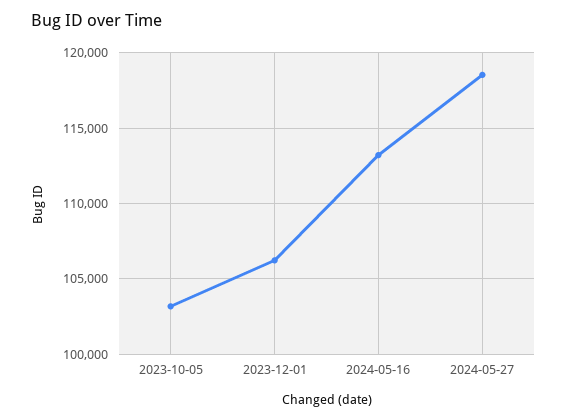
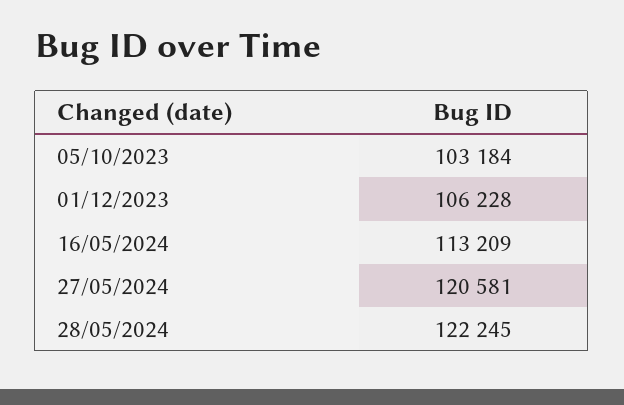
2024-05-27: 118500 -> 120581
28/05/2024: none -> 122245

